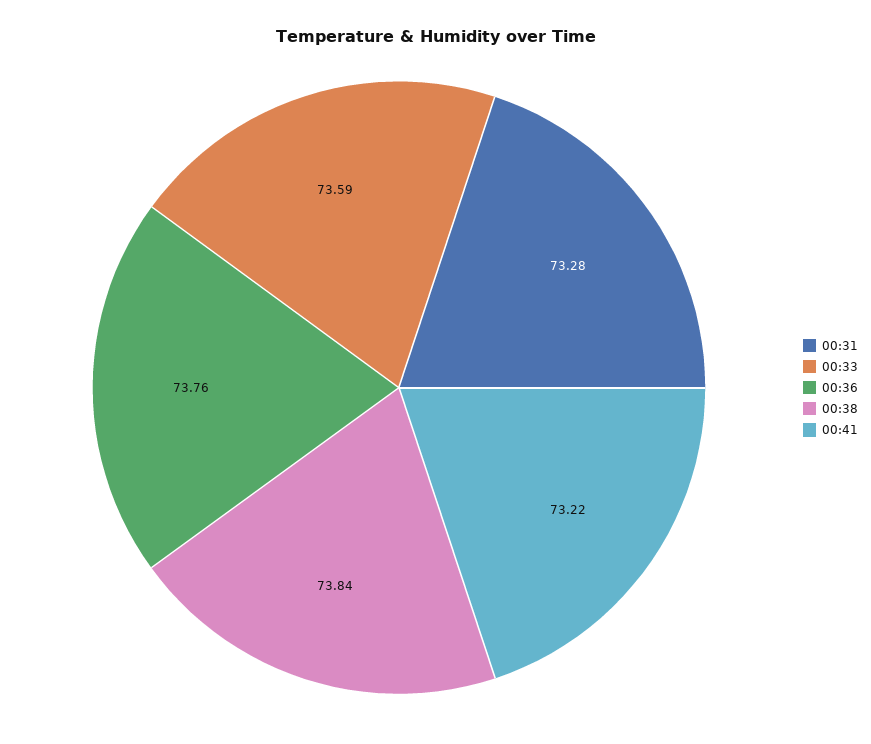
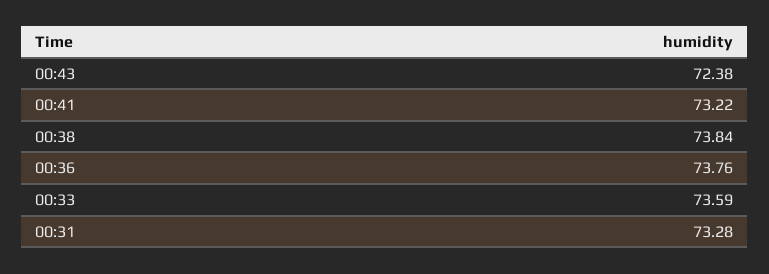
00:43: none -> 72.38

